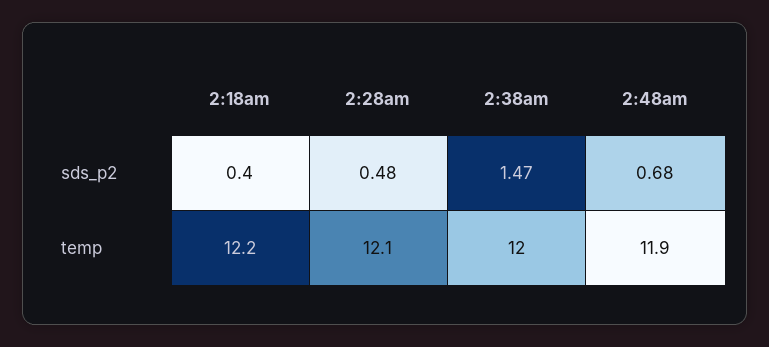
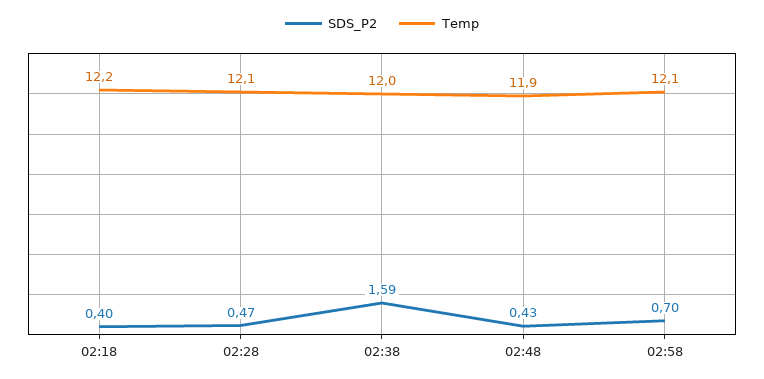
sds_p2, 2:28am: 0.48 -> 0.47
sds_p2, 2:38am: 1.47 -> 1.59
sds_p2, 2:48am: 0.68 -> 0.43
sds_p2, 02:58: none -> 0.7
temp, 02:58: none -> 12.1

